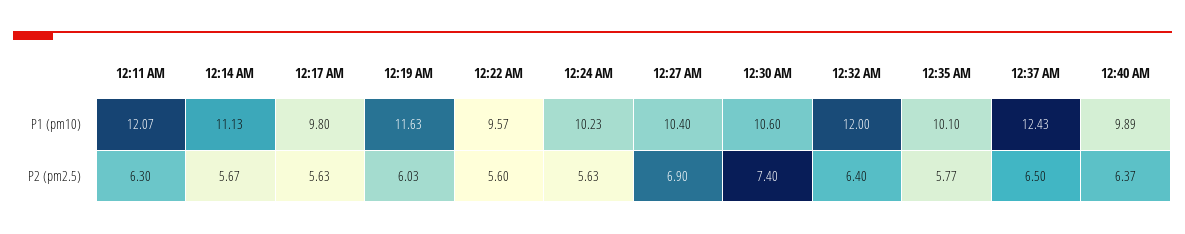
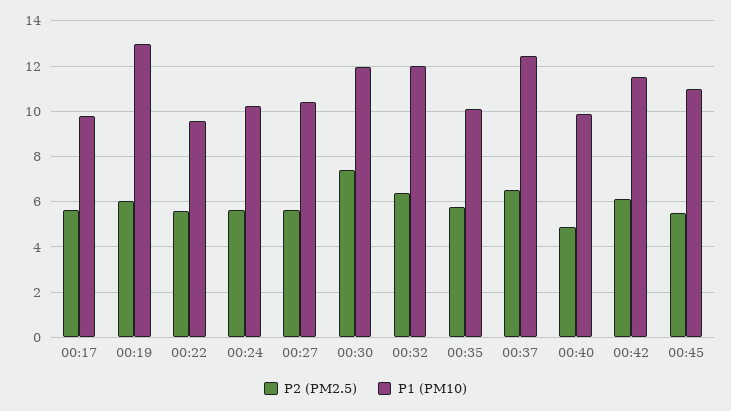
P1 (pm10), 12:11 AM: 12.07 -> none
P1 (pm10), 12:14 AM: 11.13 -> none
P1 (pm10), 12:19 AM: 11.63 -> 13
P1 (pm10), 12:30 AM: 10.6 -> 12
P2 (pm2.5), 12:11 AM: 6.3 -> none
P2 (pm2.5), 12:14 AM: 5.67 -> none
P2 (pm2.5), 12:27 AM: 6.9 -> 5.5
P2 (pm2.5), 12:40 AM: 6.37 -> 5
P2 (pm2.5), 00:42: none -> 6
P1 (pm10), 00:42: none -> 11.5
P2 (pm2.5), 00:45: none -> 5.5
P1 (pm10), 00:45: none -> 11

